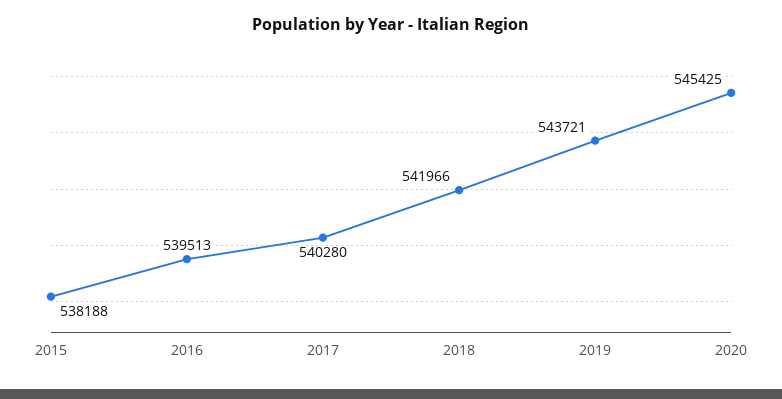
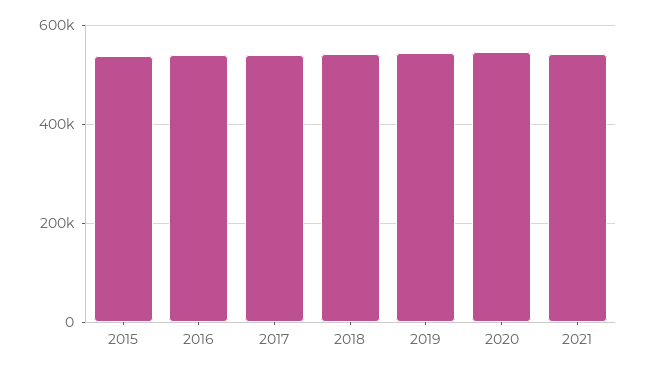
2021: none -> 540000

